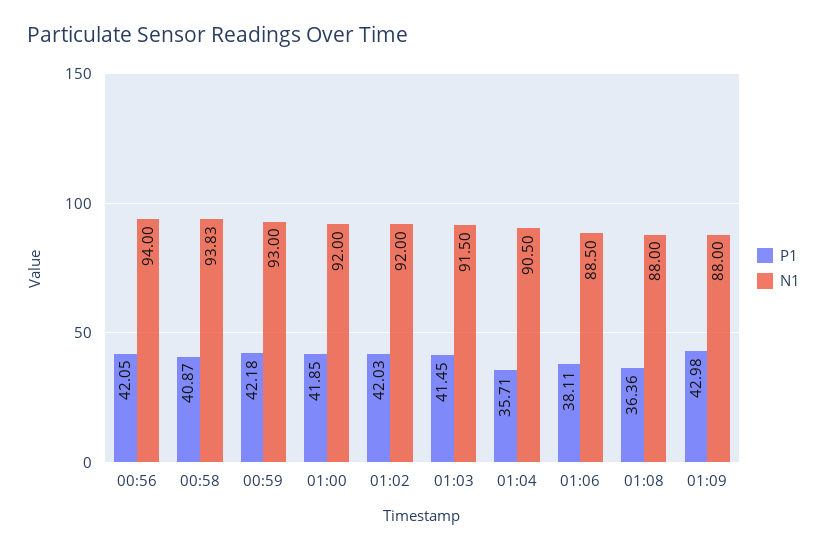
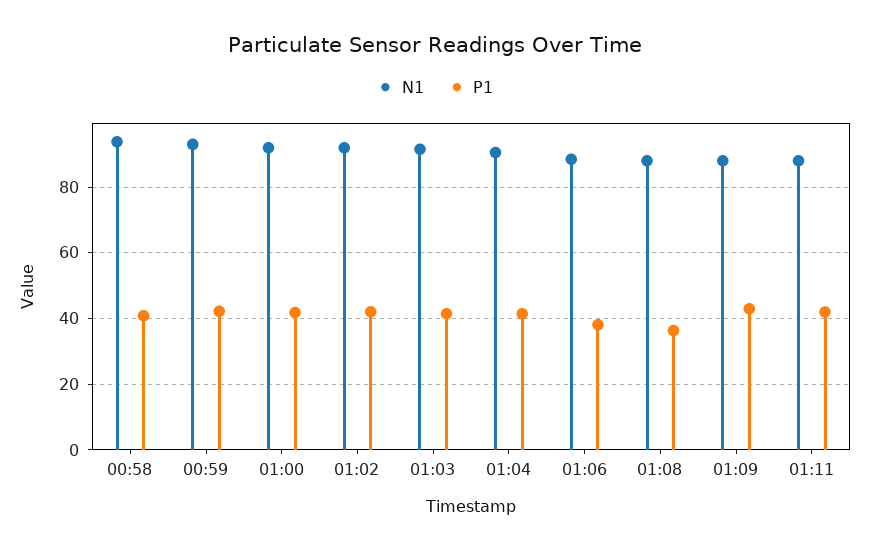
P1, 00:56: 42.05 -> none
N1, 00:56: 94 -> none
P1, 01:04: 35.71 -> 42
N1, 01:11: none -> 88
P1, 01:11: none -> 42

